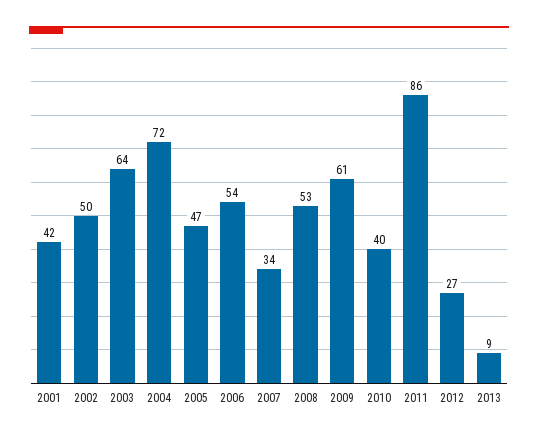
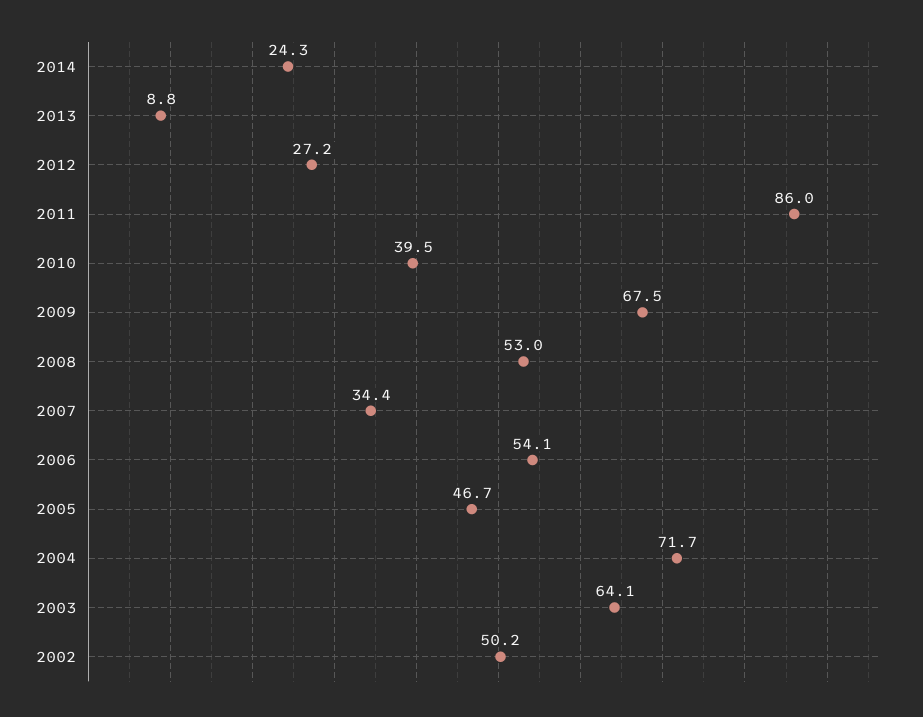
2001: 42 -> none
2009: 61 -> 67.5
2014: none -> 24.3

